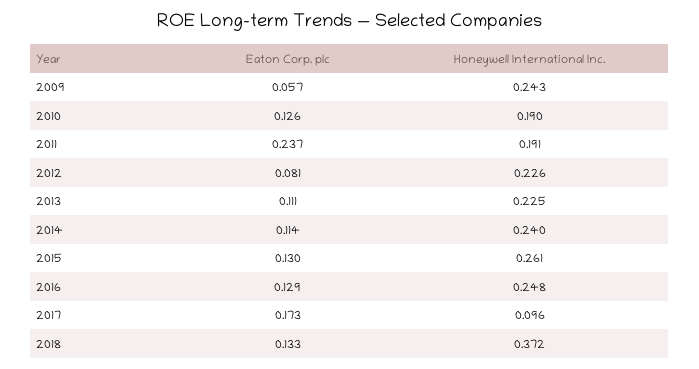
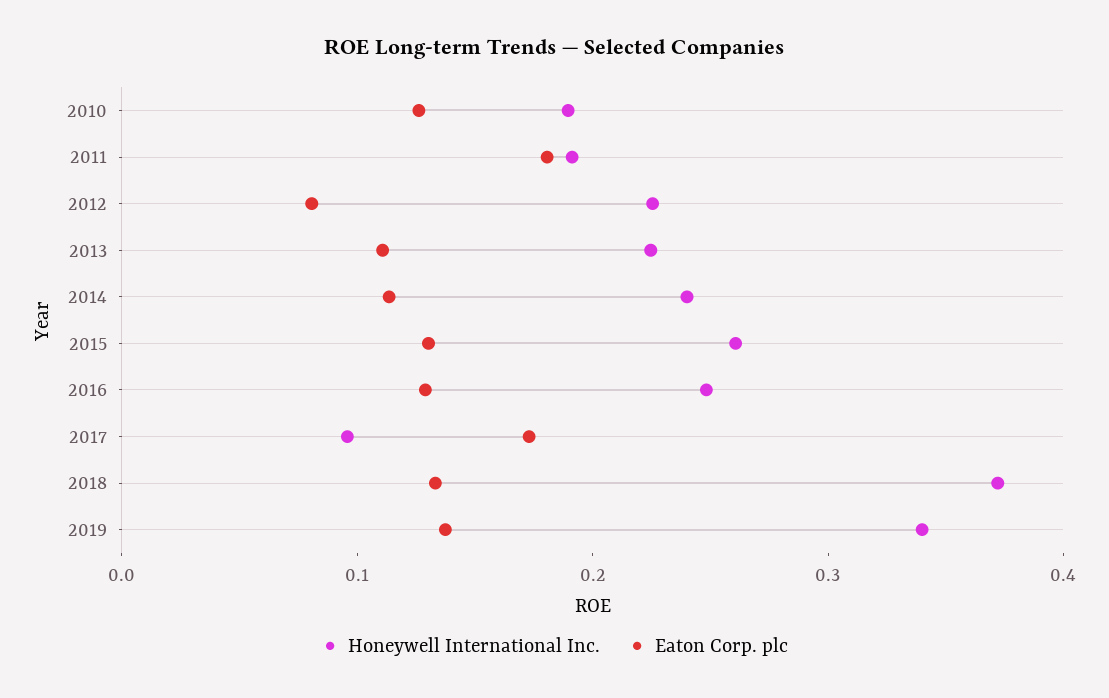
Eaton Corp. plc, 2009: 0.057 -> none
Honeywell International Inc., 2009: 0.243 -> none
Eaton Corp. plc, 2011: 0.237 -> 0.18
Honeywell International Inc., 2019: none -> 0.34
Eaton Corp. plc, 2019: none -> 0.14

